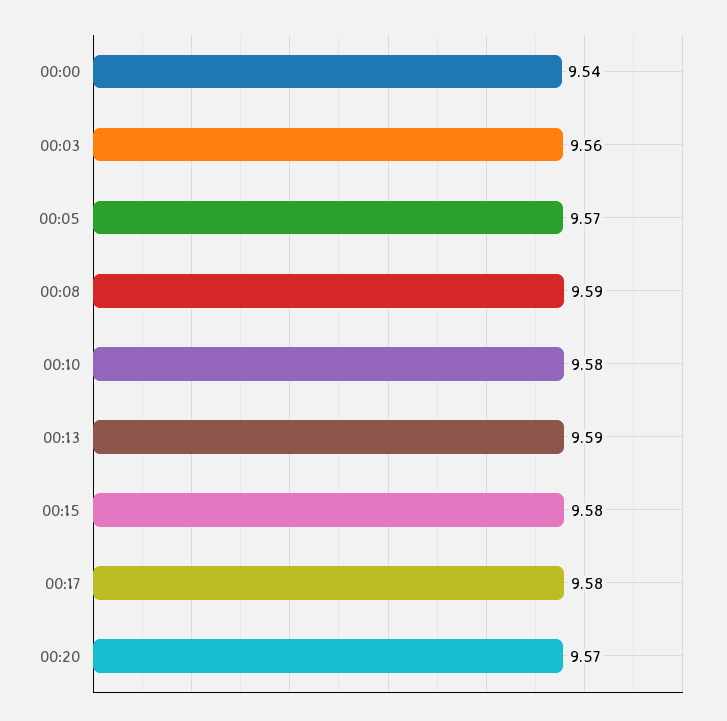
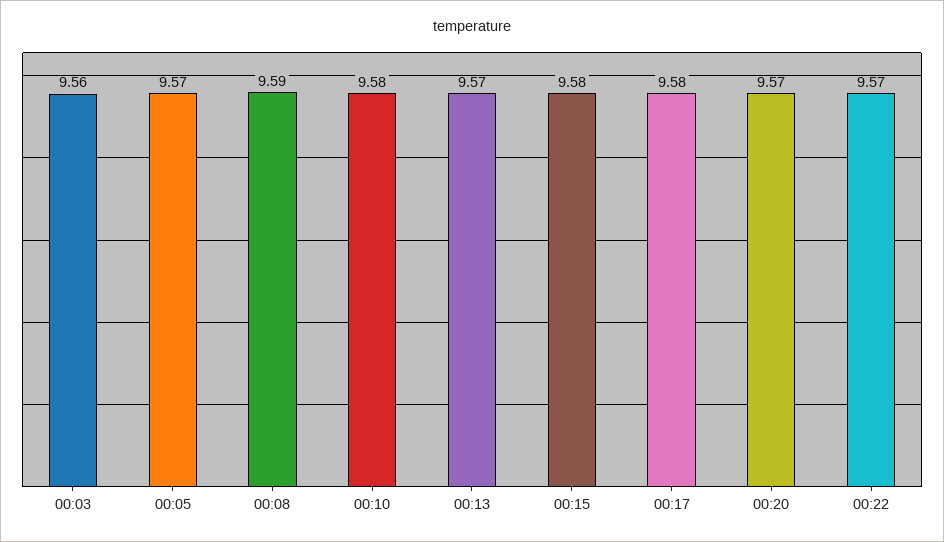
00:00: 9.54 -> none
00:13: 9.59 -> 9.57
00:22: none -> 9.57

